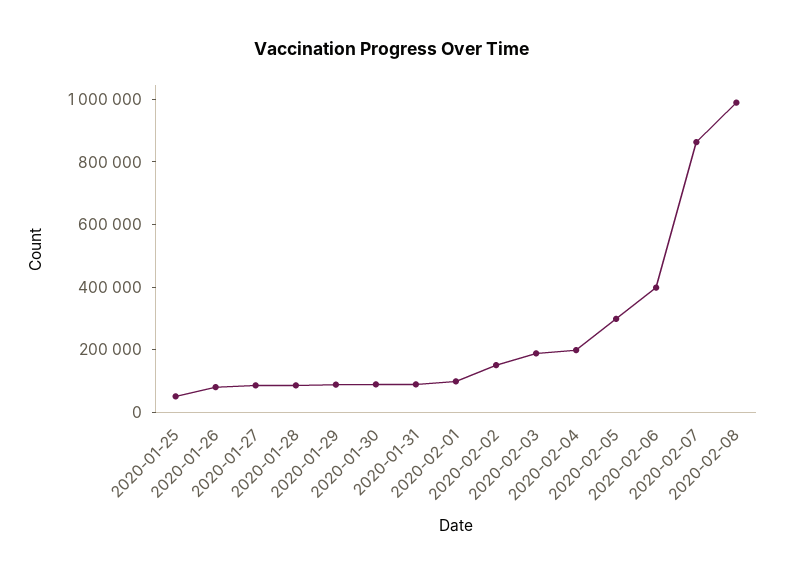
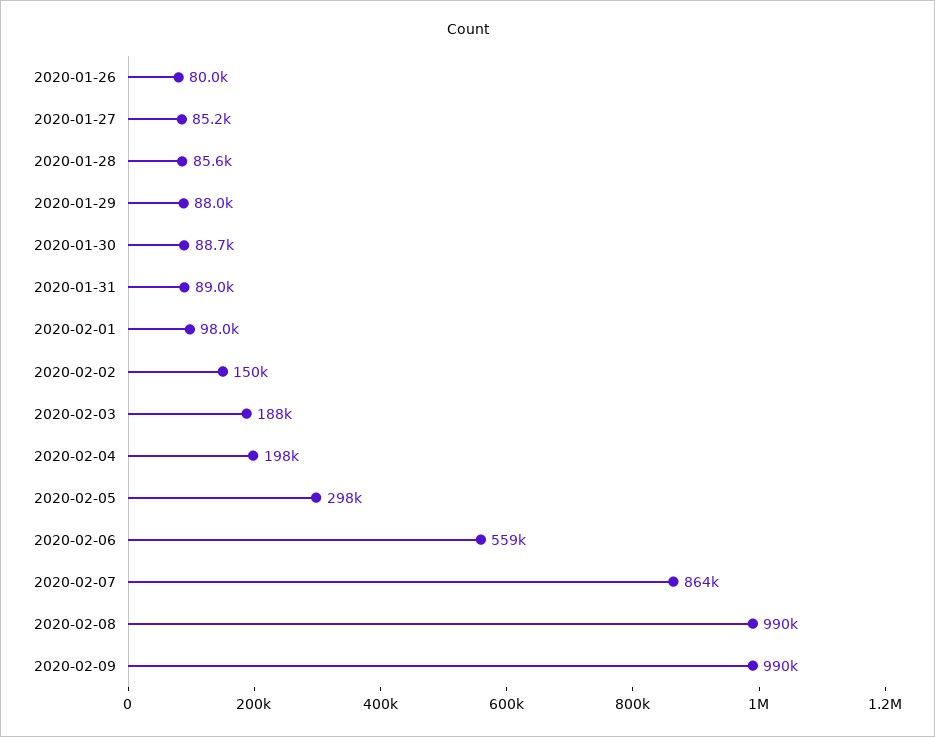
2020-01-25: 50000 -> none
2020-02-06: 400000 -> 559000
2020-02-09: none -> 990000

